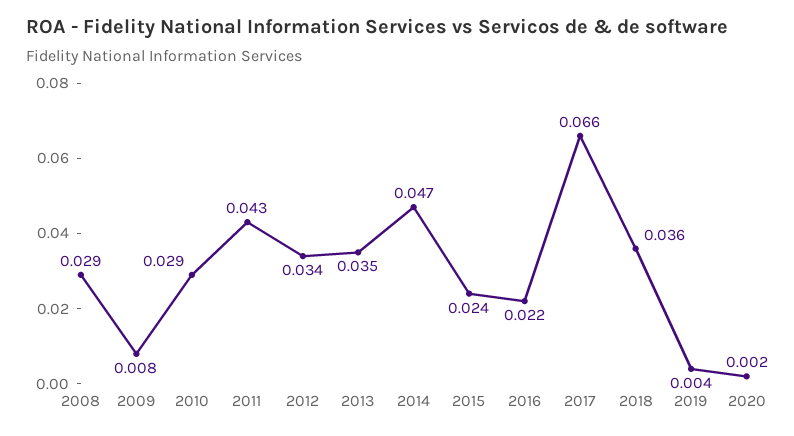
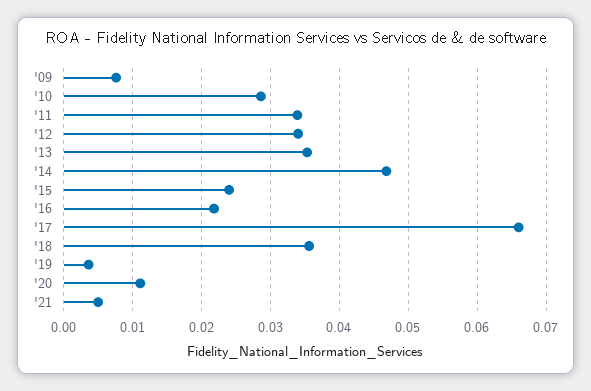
2008: 0.029 -> none
2011: 0.043 -> 0.034
2020: 0.002 -> 0.011
'21: none -> 0.005

